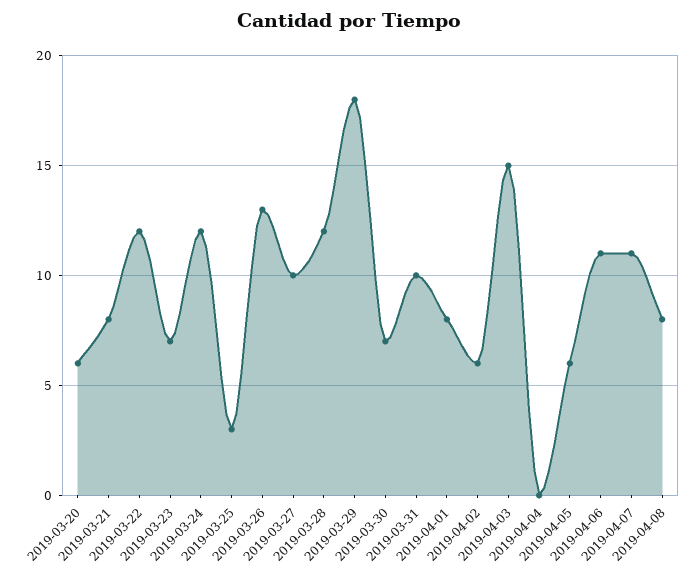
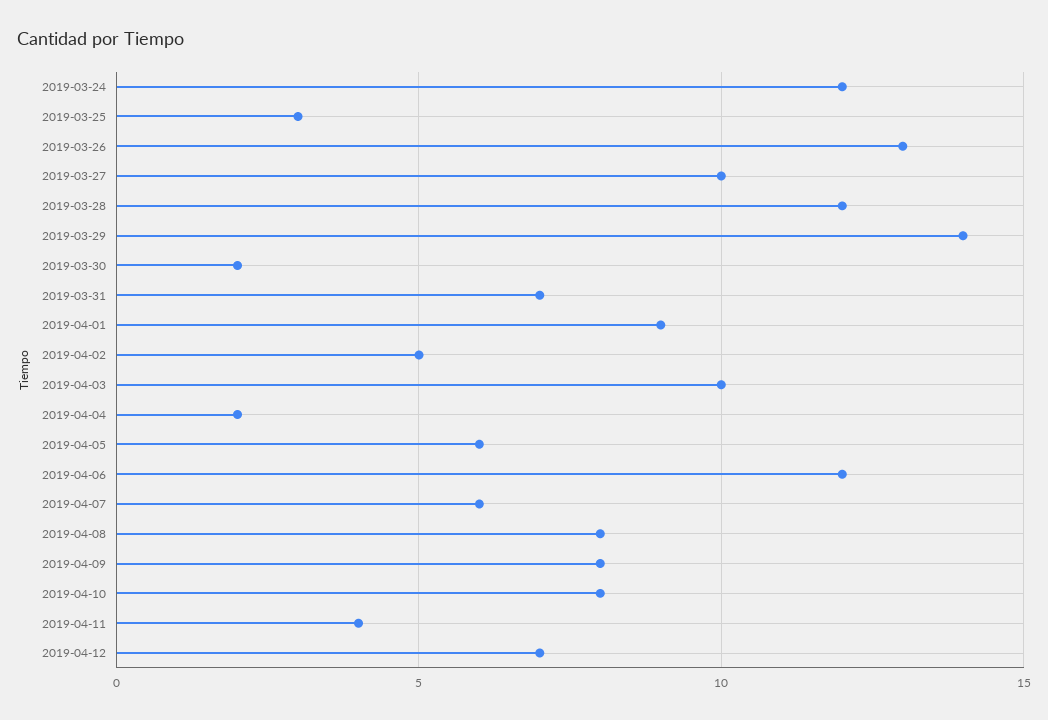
2019-03-20: 6 -> none
2019-03-21: 8 -> none
2019-03-22: 12 -> none
2019-03-23: 7 -> none
2019-03-29: 18 -> 14
2019-03-30: 7 -> 2
2019-03-31: 10 -> 7
2019-04-01: 8 -> 9
2019-04-02: 6 -> 5
2019-04-03: 15 -> 10
2019-04-04: 0 -> 2
2019-04-06: 11 -> 12
2019-04-07: 11 -> 6
2019-04-09: none -> 8
2019-04-10: none -> 8
2019-04-11: none -> 4
2019-04-12: none -> 7

